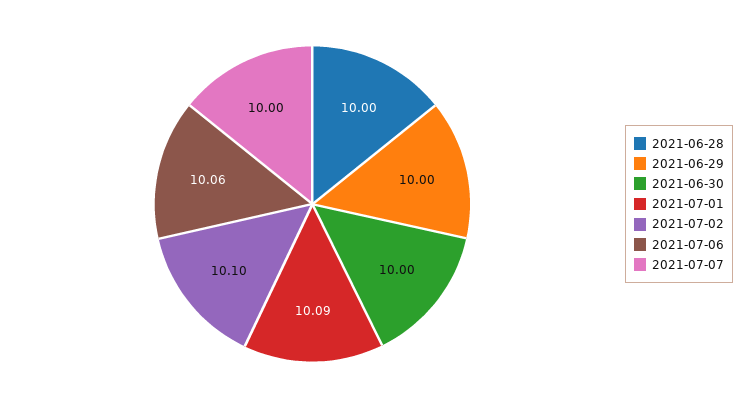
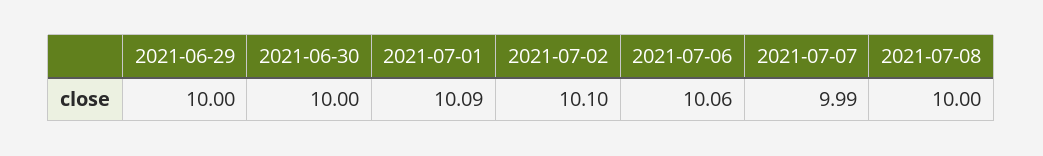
2021-06-28: 10 -> none
2021-07-07: 10 -> 9.99
2021-07-08: none -> 10

